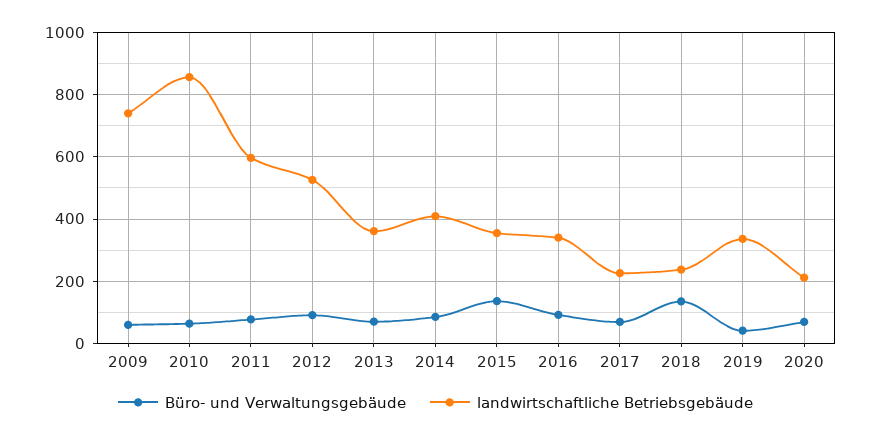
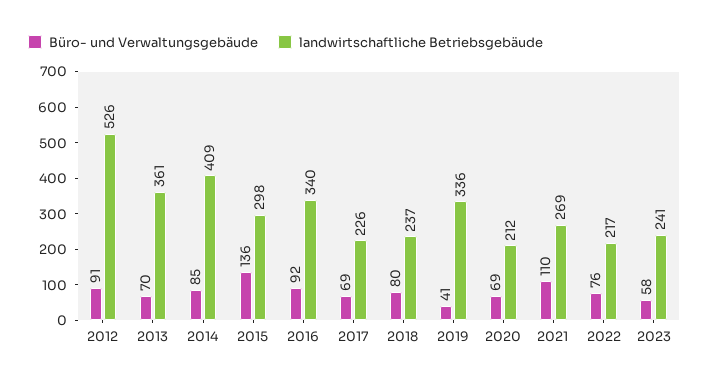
Büro- und Verwaltungsgebäude, 2009: 60 -> none
landwirtschaftliche Betriebsgebäude, 2009: 740 -> none
Büro- und Verwaltungsgebäude, 2010: 60 -> none
landwirtschaftliche Betriebsgebäude, 2010: 860 -> none
Büro- und Verwaltungsgebäude, 2011: 80 -> none
landwirtschaftliche Betriebsgebäude, 2011: 600 -> none
landwirtschaftliche Betriebsgebäude, 2015: 360 -> 298
Büro- und Verwaltungsgebäude, 2018: 140 -> 80
Büro- und Verwaltungsgebäude, 2021: none -> 110
landwirtschaftliche Betriebsgebäude, 2021: none -> 269
Büro- und Verwaltungsgebäude, 2022: none -> 76
landwirtschaftliche Betriebsgebäude, 2022: none -> 217
Büro- und Verwaltungsgebäude, 2023: none -> 58
landwirtschaftliche Betriebsgebäude, 2023: none -> 241

